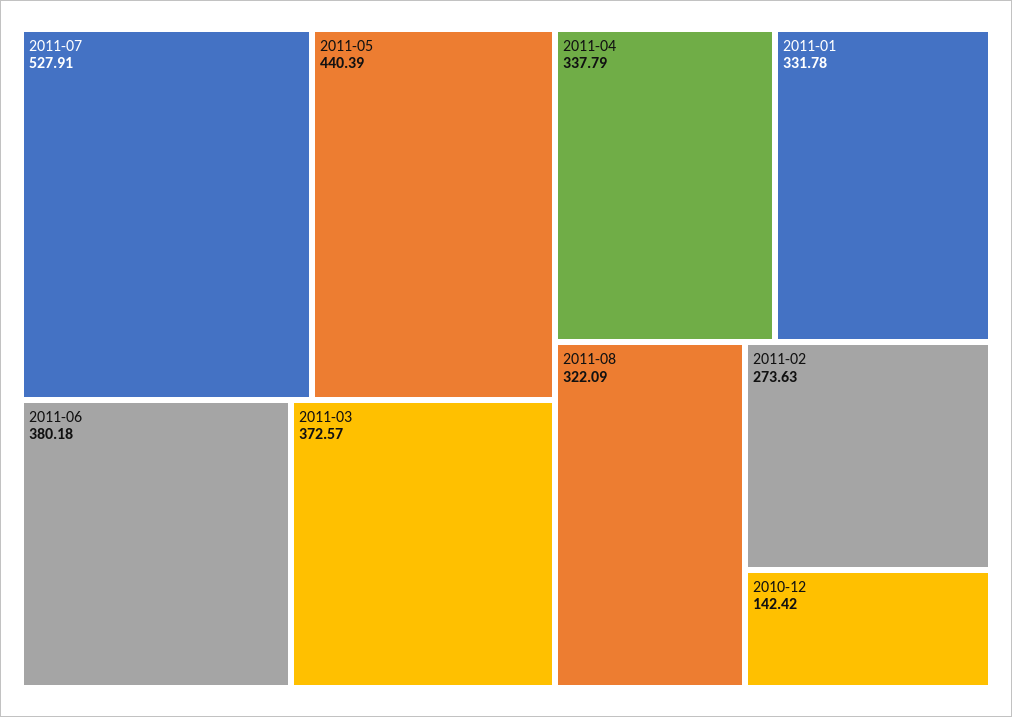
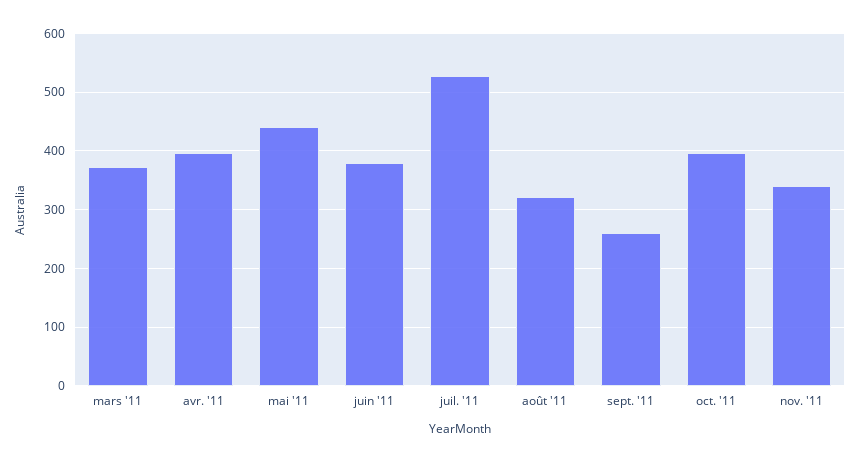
2011-04: 337.79 -> 400
2011-01: 331.78 -> none
2011-02: 273.63 -> none
2010-12: 142.42 -> none
sept. '11: none -> 260
oct. '11: none -> 400
nov. '11: none -> 340

